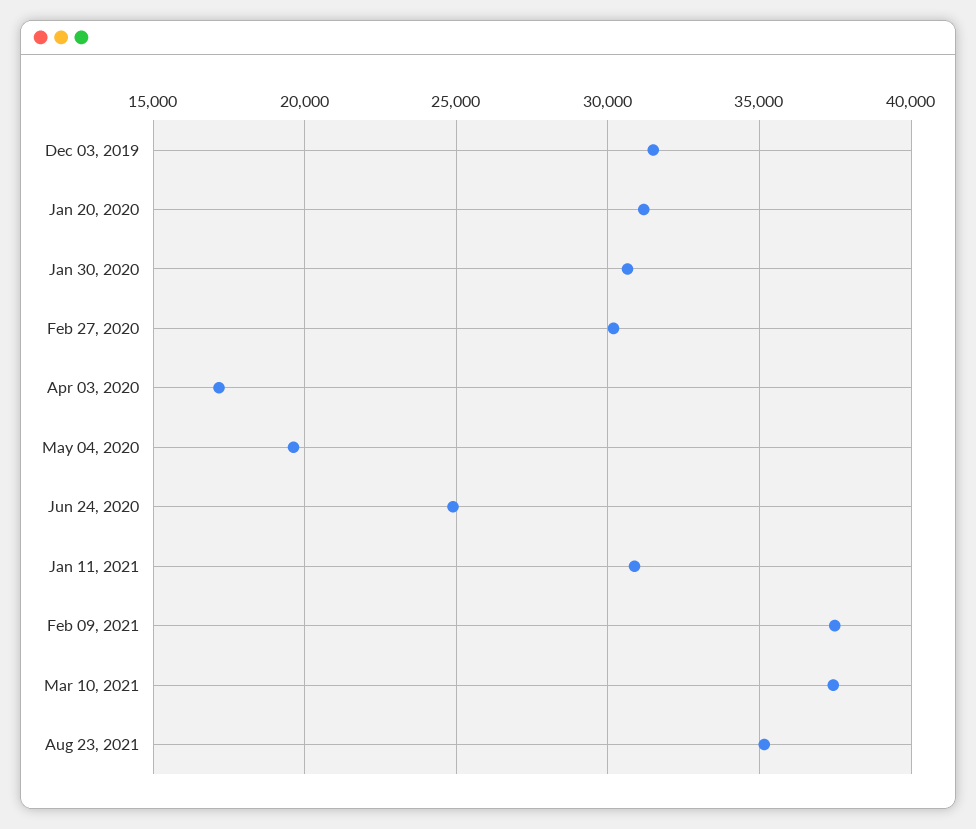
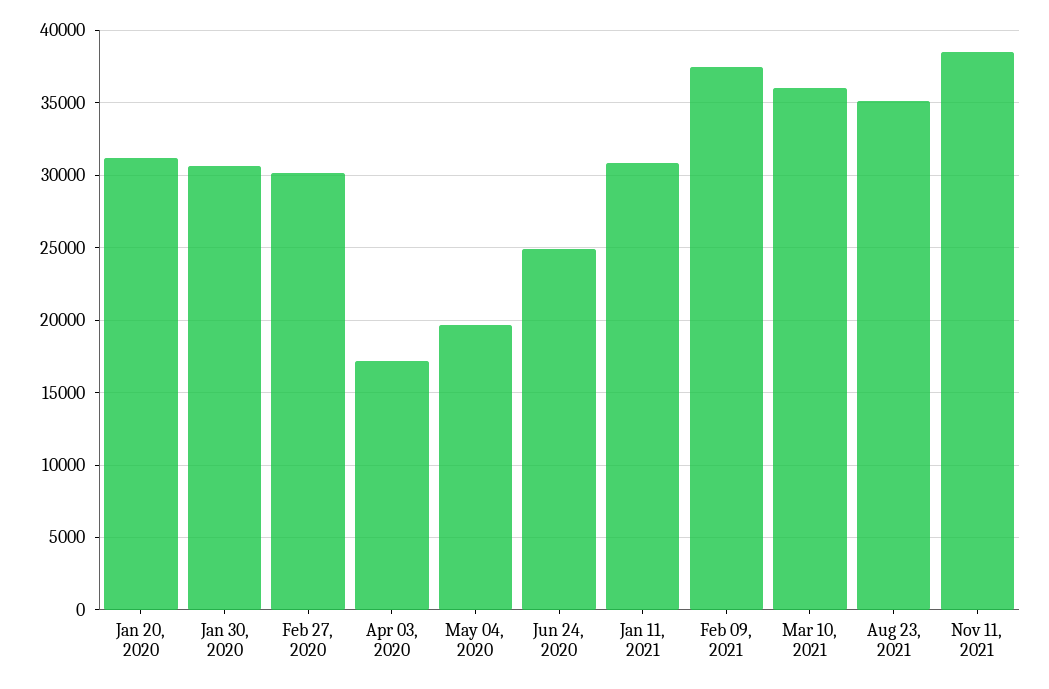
Dec 03, 2019: 31500 -> none
Mar 10, 2021: 37500 -> 36000
Nov 11, 2021: none -> 38500

